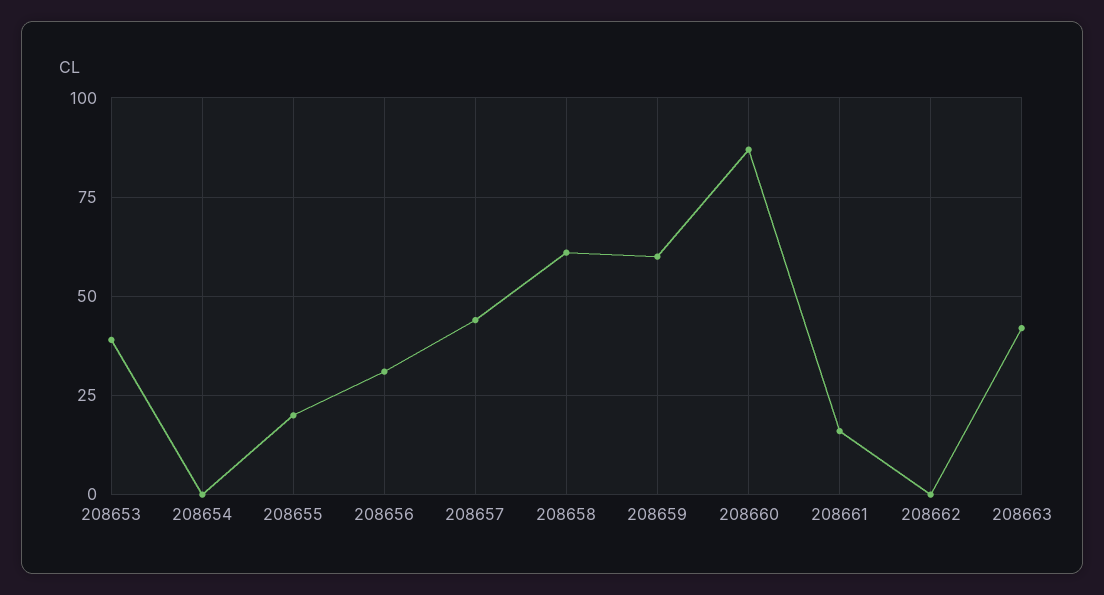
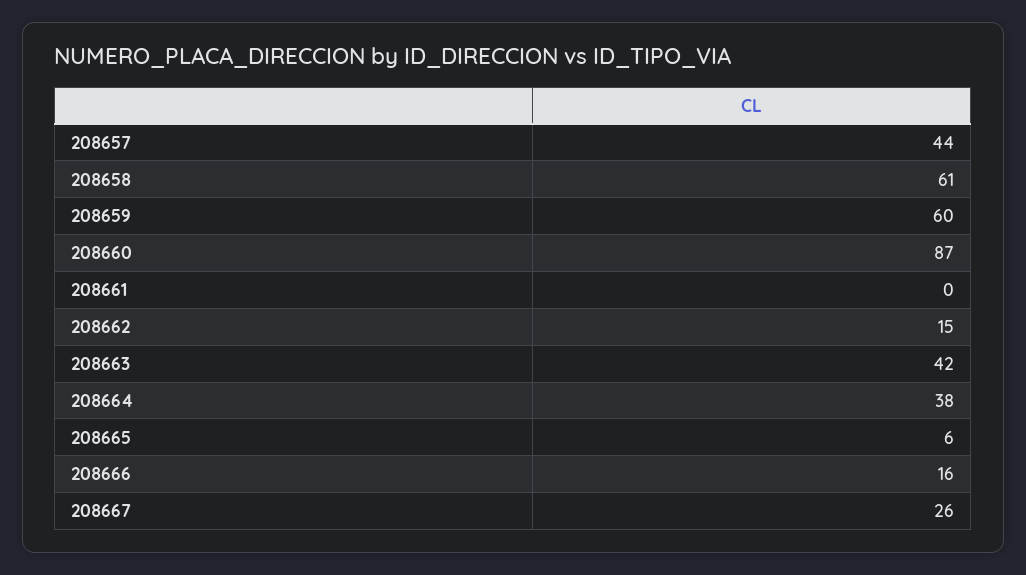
208653: 40 -> none
208654: 0 -> none
208655: 20 -> none
208656: 30 -> none
208661: 15 -> 0
208662: 0 -> 15
208664: none -> 38
208665: none -> 6
208666: none -> 16
208667: none -> 26

